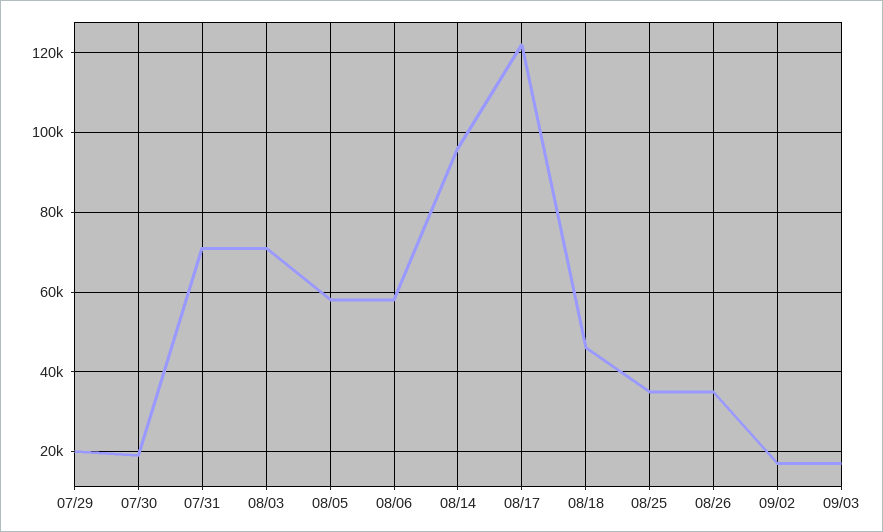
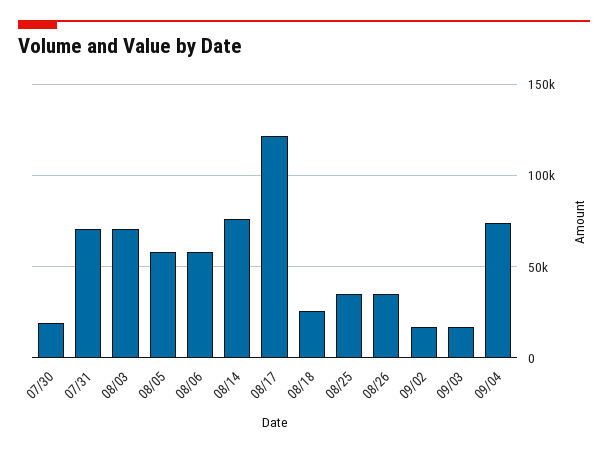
07/29: 20000 -> none
08/14: 96000 -> 75000
08/18: 46000 -> 25000
09/04: none -> 75000

